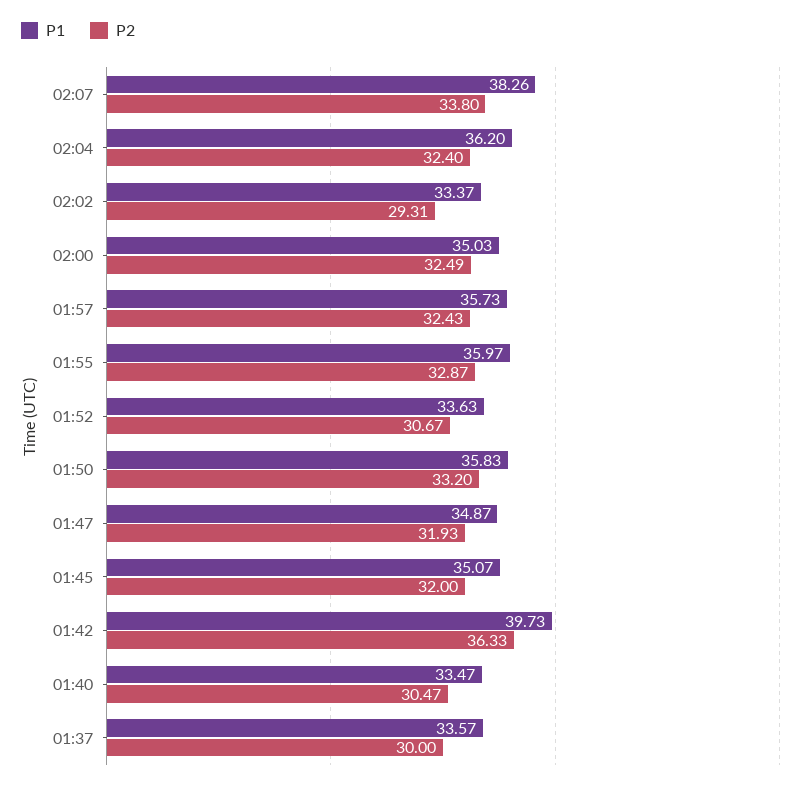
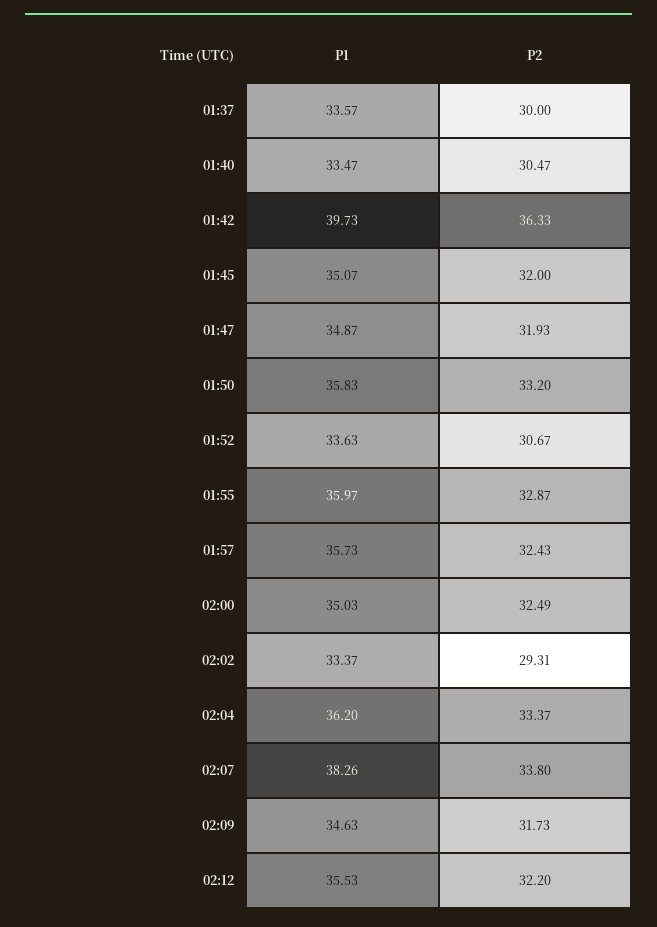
P2, 02:04: 32.4 -> 33.37
P1, 02:09: none -> 34.63
P2, 02:09: none -> 31.73
P1, 02:12: none -> 35.53
P2, 02:12: none -> 32.2

